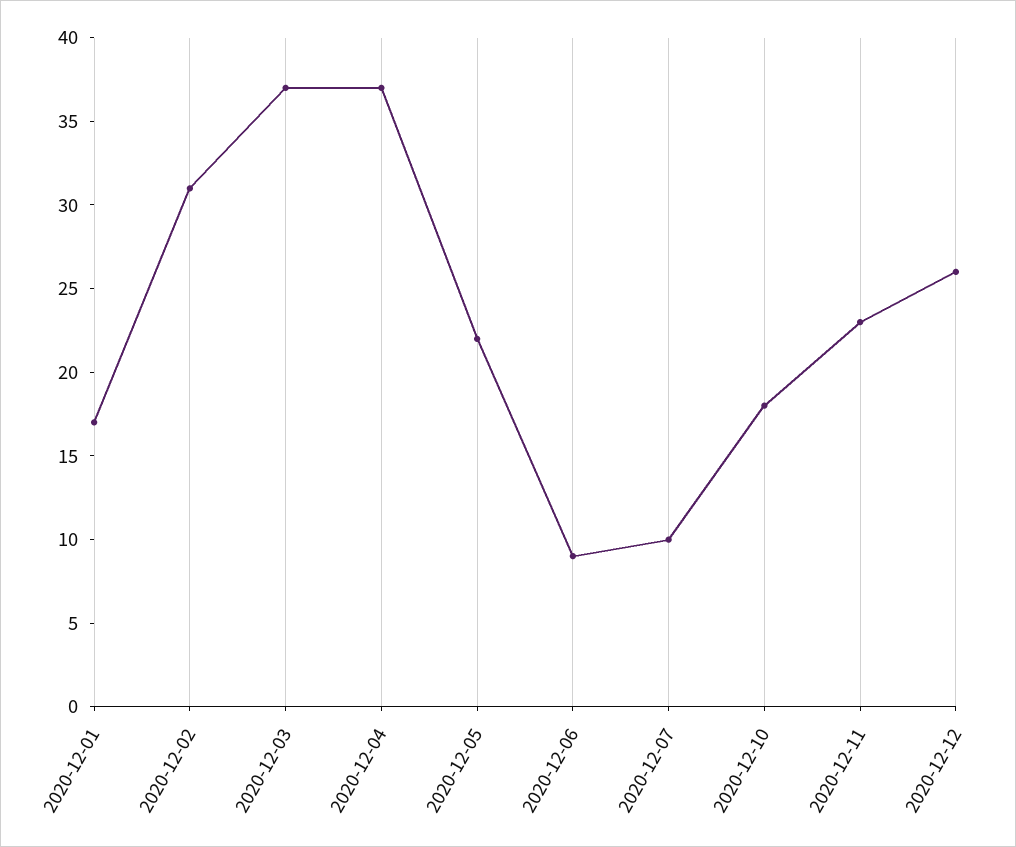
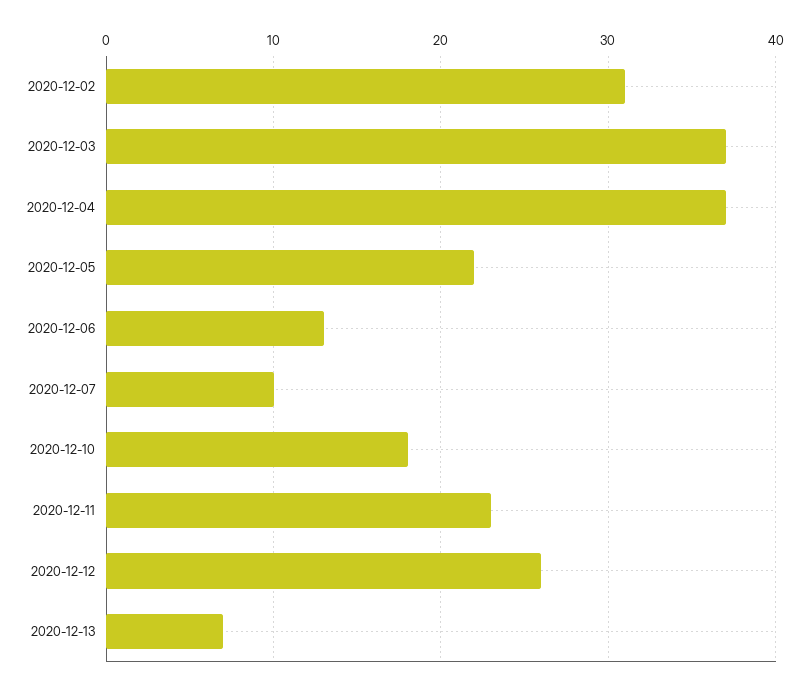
2020-12-01: 17 -> none
2020-12-06: 9 -> 13
2020-12-13: none -> 7

